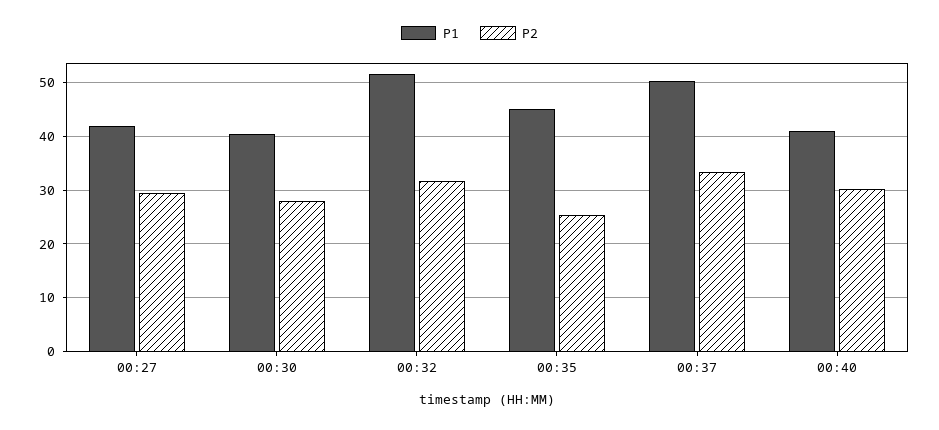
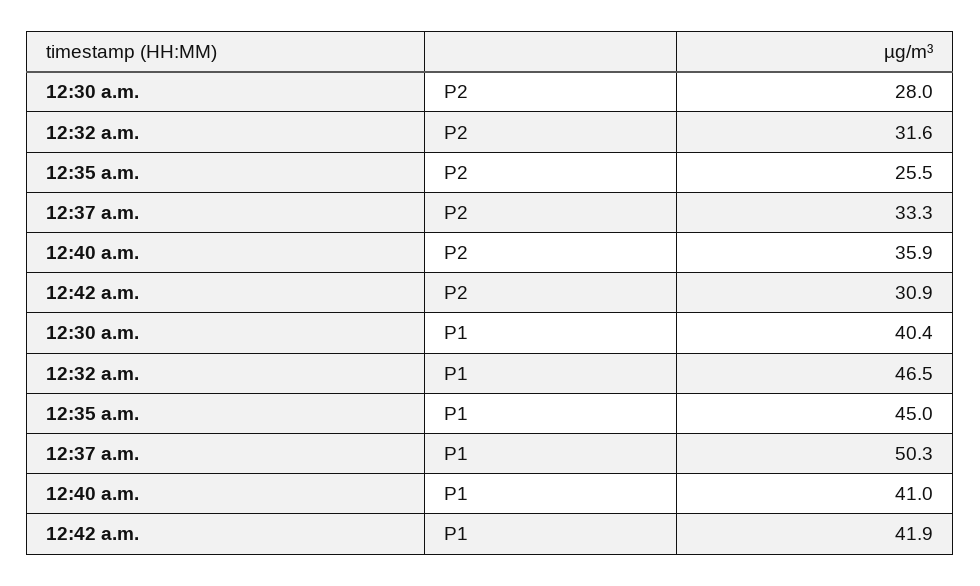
P1, 00:27: 42 -> none
P2, 00:27: 30 -> none
P1, 00:32: 52 -> 46.5
P2, 00:40: 30 -> 35.9
P2, 12:42 a.m.: none -> 30.9
P1, 12:42 a.m.: none -> 41.9

